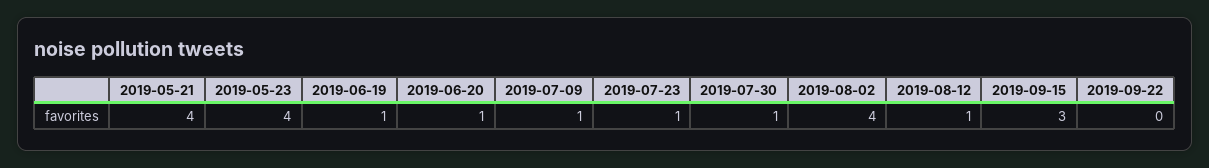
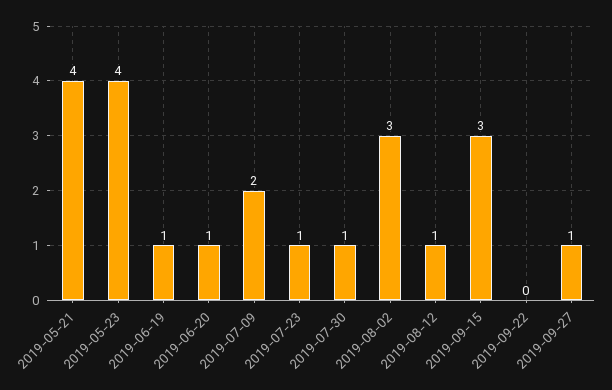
2019-07-09: 1 -> 2
2019-08-02: 4 -> 3
2019-09-27: none -> 1

